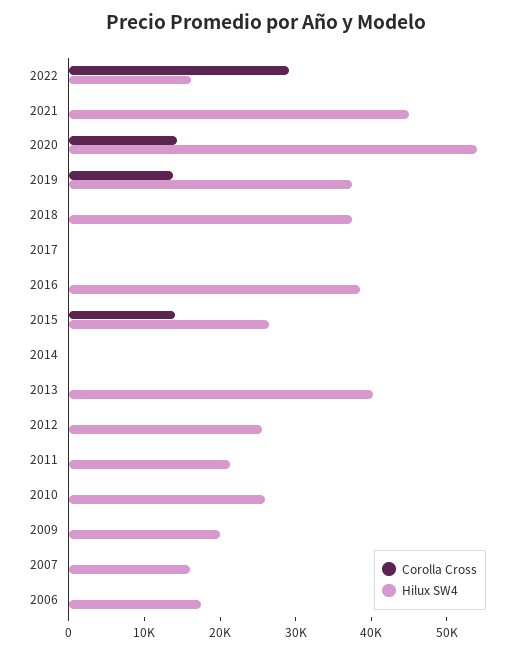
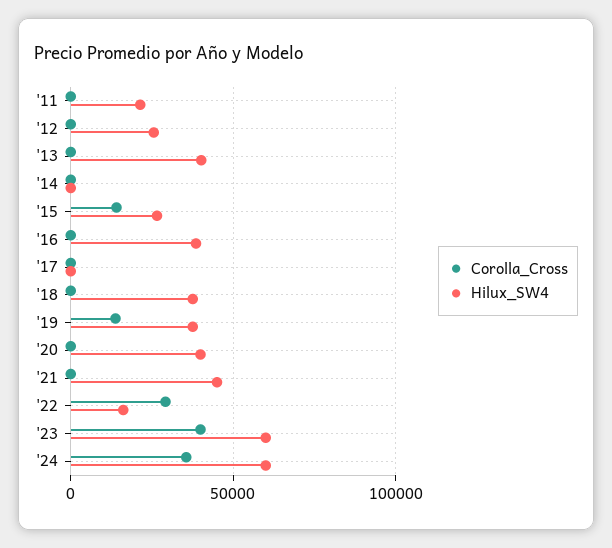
Corolla Cross, 2020: 14000 -> 0
Hilux SW4, 2020: 54000 -> 40000
Corolla Cross, 2010: 0 -> none
Hilux SW4, 2010: 26000 -> none
Corolla Cross, 2009: 0 -> none
Hilux SW4, 2009: 20000 -> none
Corolla Cross, 2007: 0 -> none
Hilux SW4, 2007: 16000 -> none
Corolla Cross, 2006: 0 -> none
Hilux SW4, 2006: 18000 -> none
Corolla Cross, '23: none -> 40000
Hilux SW4, '23: none -> 60000
Corolla Cross, '24: none -> 35000
Hilux SW4, '24: none -> 60000

